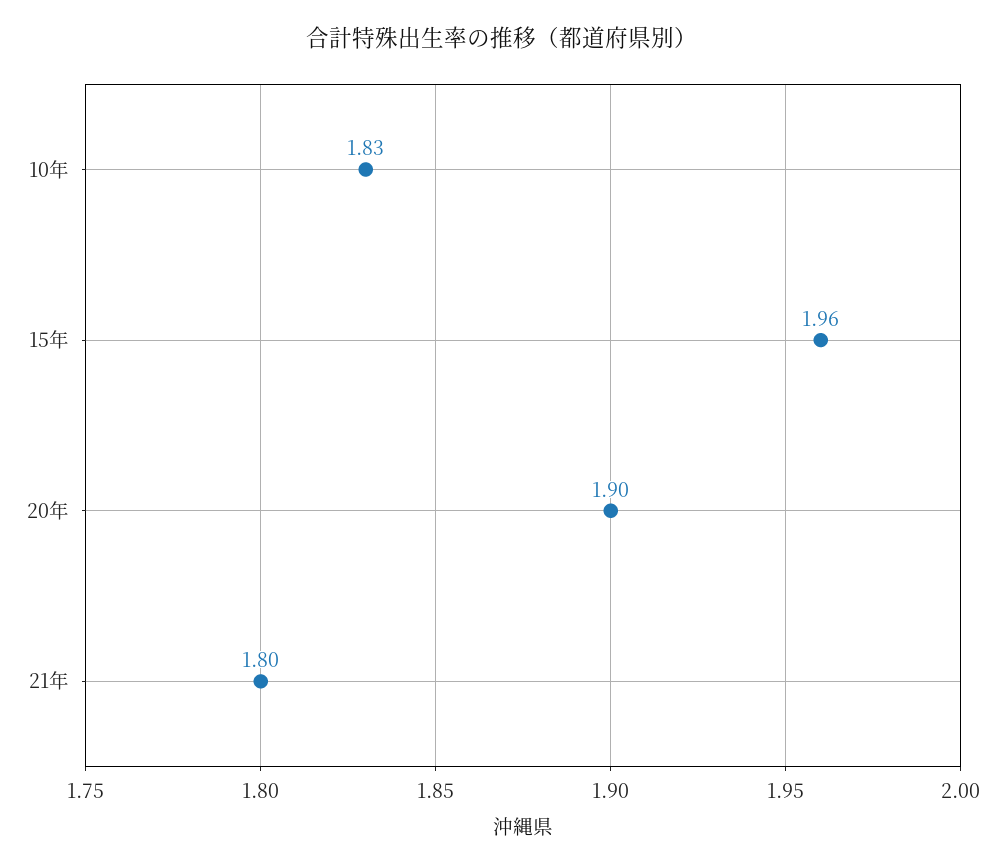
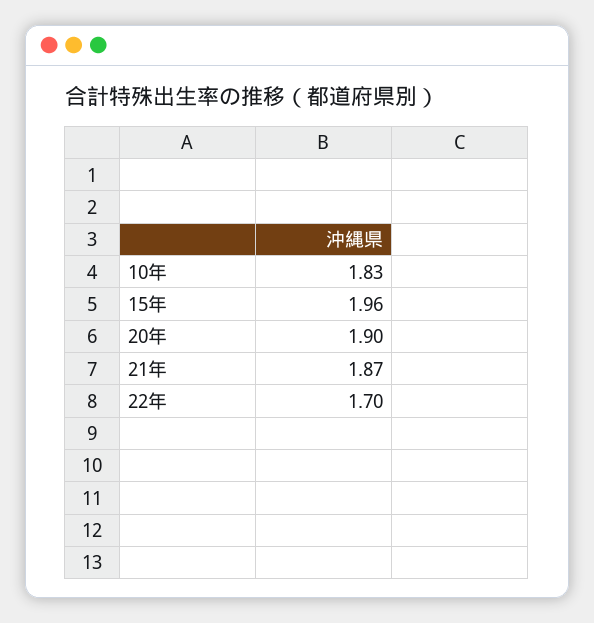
21年: 1.8 -> 1.87
22年: none -> 1.7

